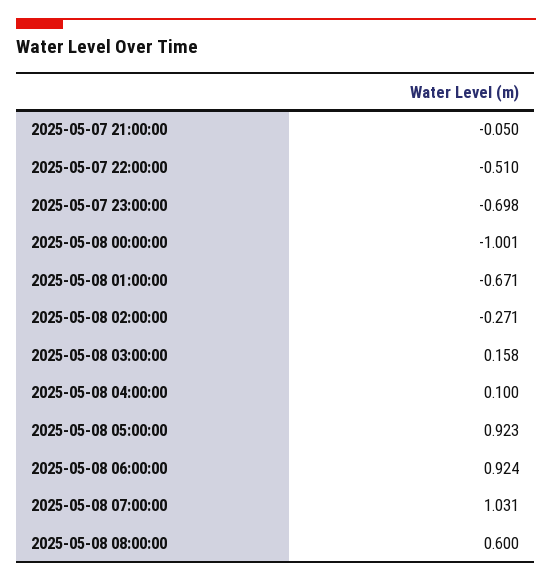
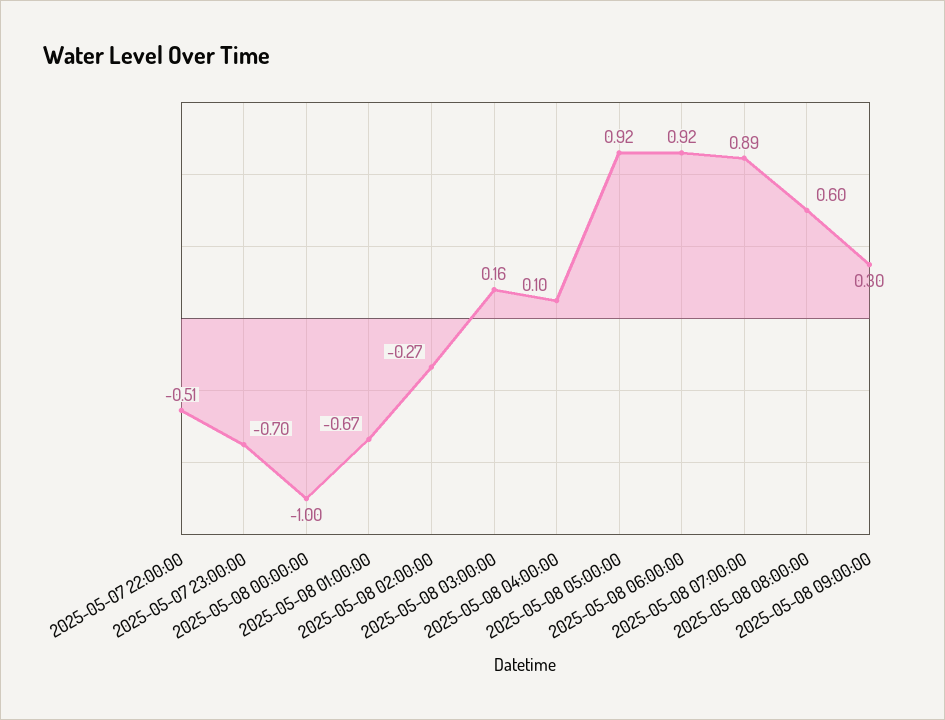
2025-05-07 21:00:00: -0.05 -> none
2025-05-08 07:00:00: 1.031 -> 0.89
2025-05-08 09:00:00: none -> 0.3

